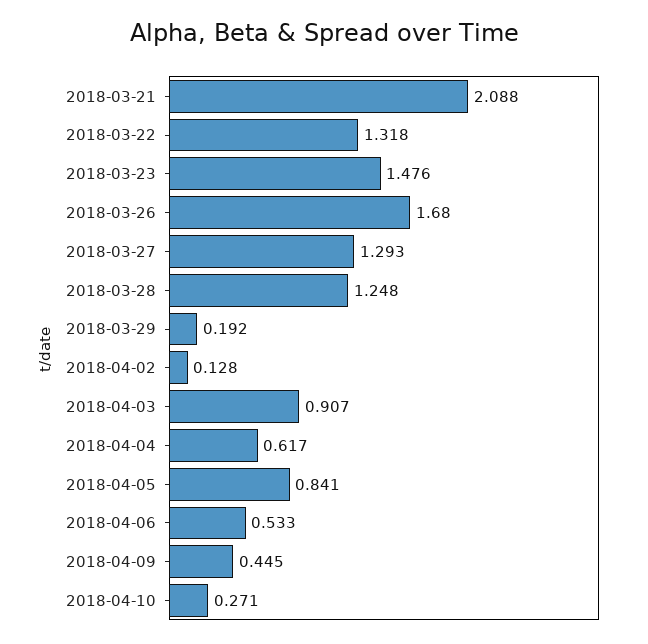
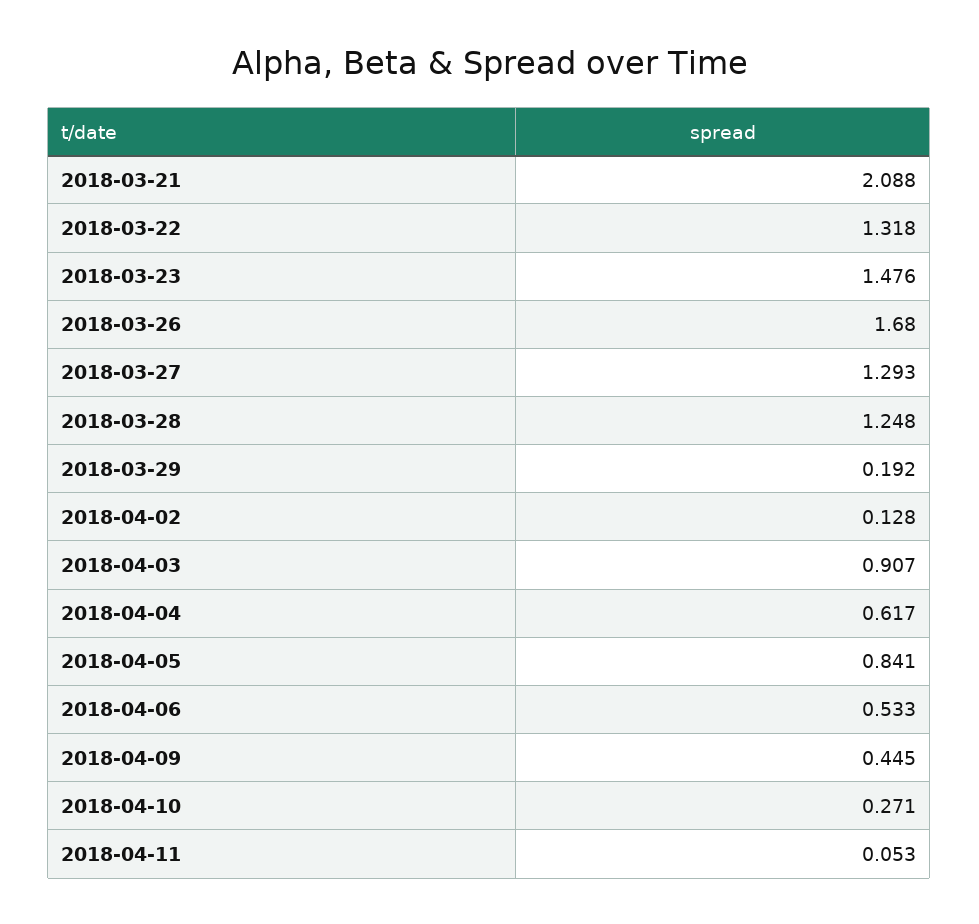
2018-04-11: none -> 0.053

